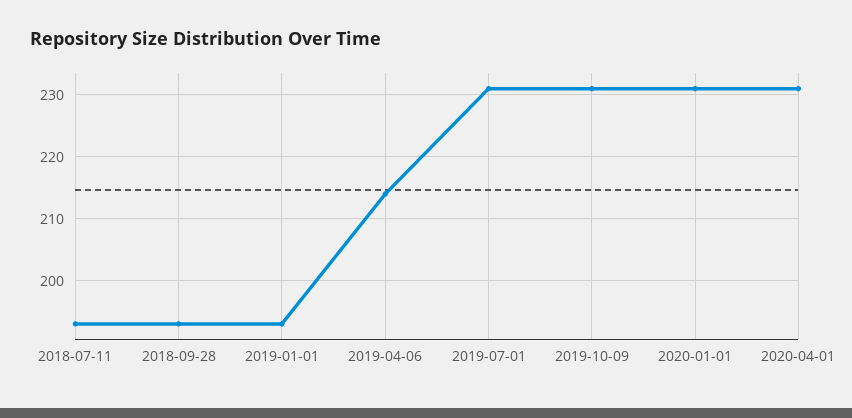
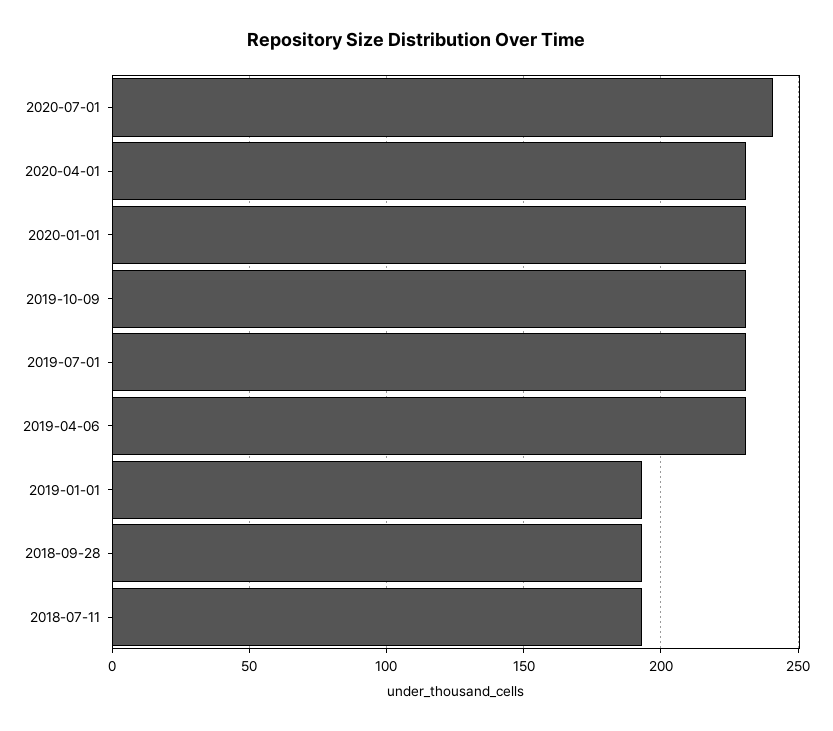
2019-04-06: 214 -> 230
2020-07-01: none -> 240

